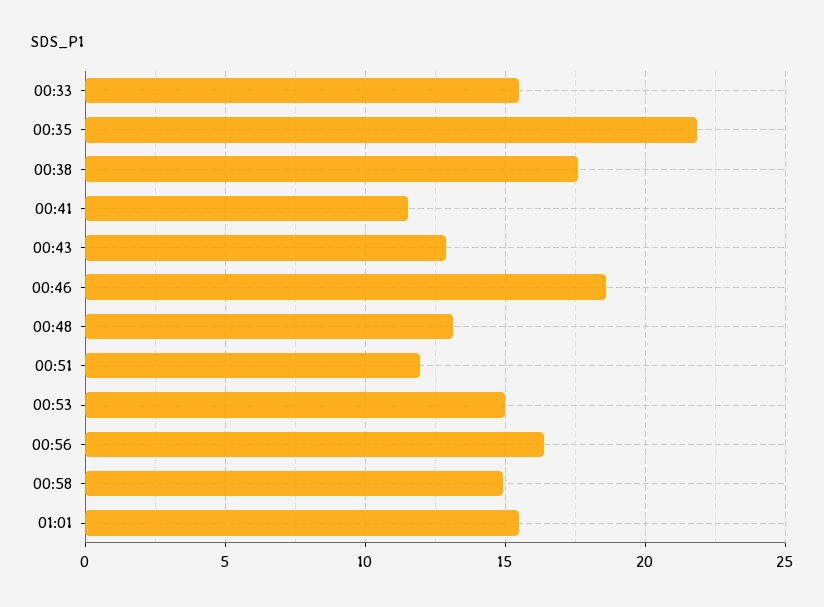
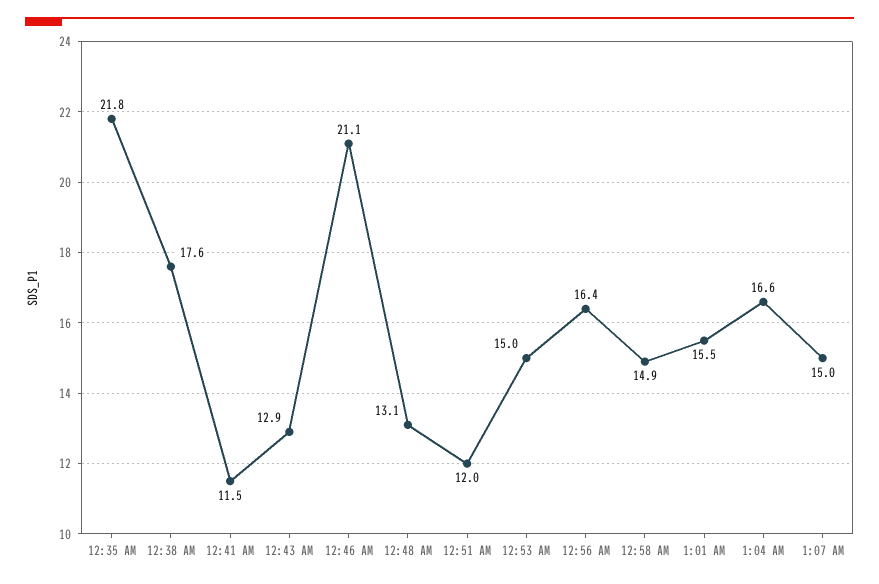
00:33: 15.5 -> none
00:46: 18.5 -> 21.1
1:04 AM: none -> 16.6
1:07 AM: none -> 15

